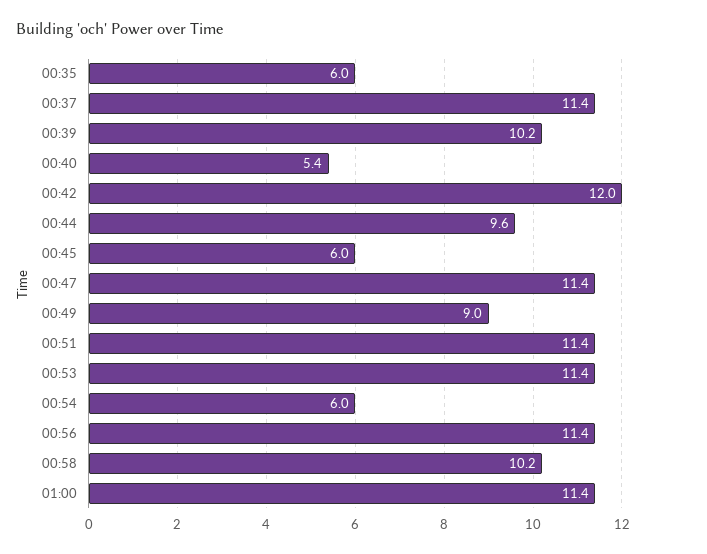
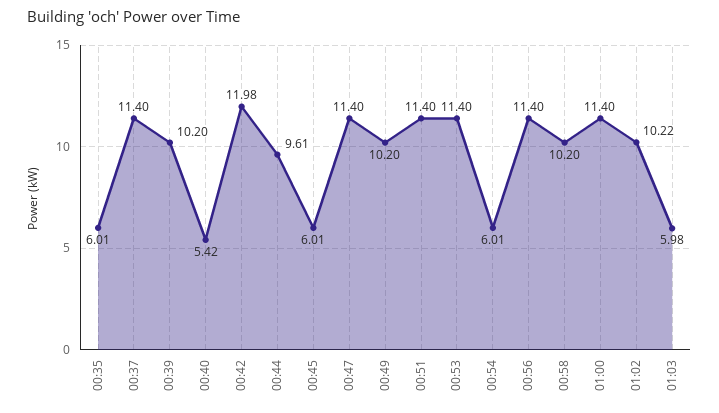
00:49: 9 -> 10.2
01:02: none -> 10.22
01:03: none -> 5.98

